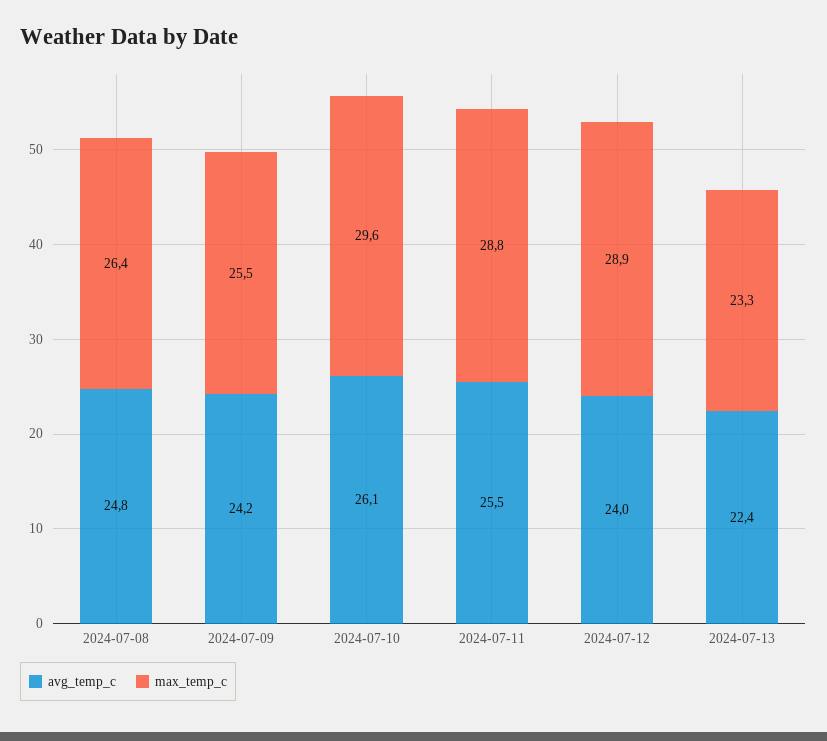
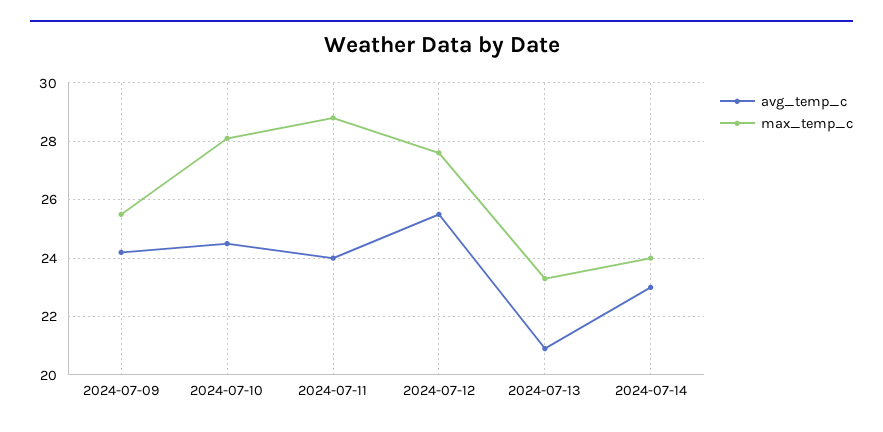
avg_temp_c, 2024-07-08: 24.8 -> none
max_temp_c, 2024-07-08: 26.4 -> none
avg_temp_c, 2024-07-10: 26.1 -> 24.5
max_temp_c, 2024-07-10: 29.6 -> 28
avg_temp_c, 2024-07-11: 25.5 -> 24
avg_temp_c, 2024-07-12: 24 -> 25.5
max_temp_c, 2024-07-12: 28.9 -> 27.5
avg_temp_c, 2024-07-13: 22.4 -> 21
avg_temp_c, 2024-07-14: none -> 23
max_temp_c, 2024-07-14: none -> 24

